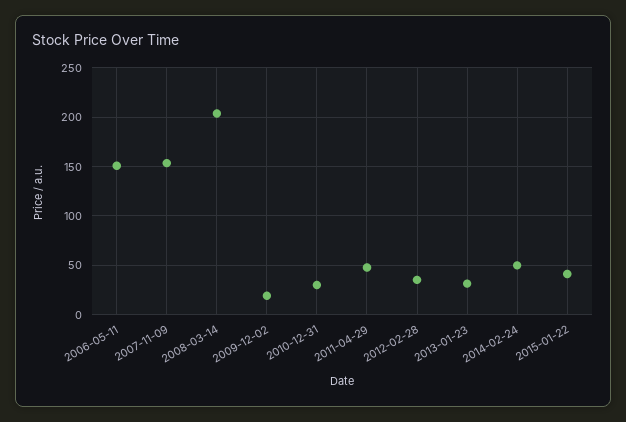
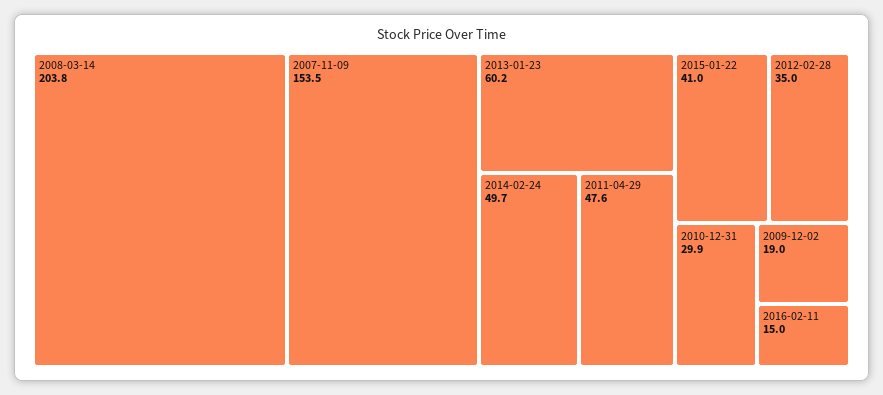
2006-05-11: 150 -> none
2013-01-23: 30 -> 60.2
2016-02-11: none -> 15

